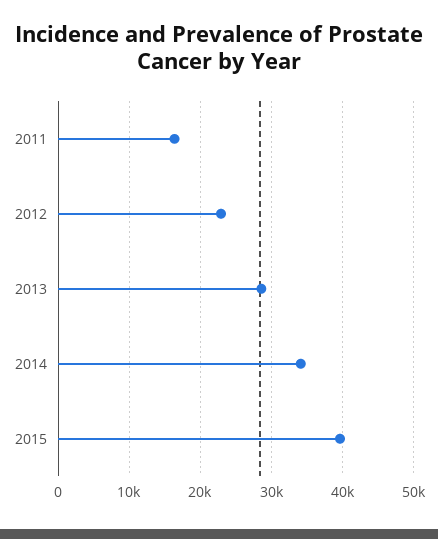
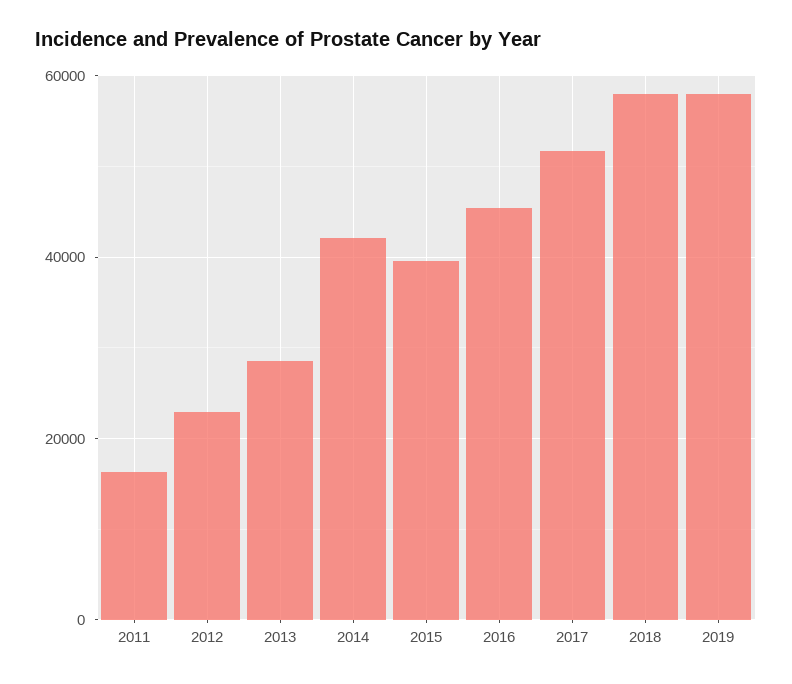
2014: 34000 -> 42000
2016: none -> 46000
2017: none -> 52000
2018: none -> 58000
2019: none -> 58000

